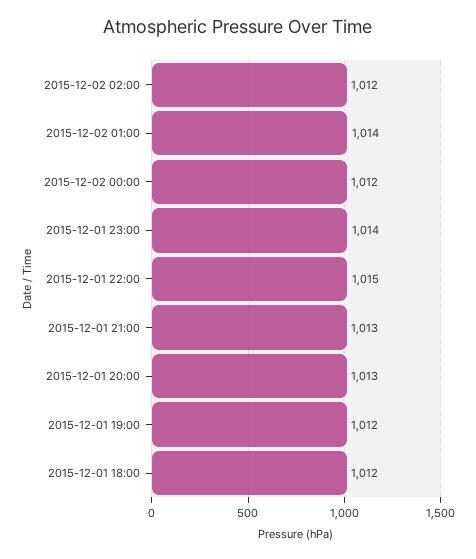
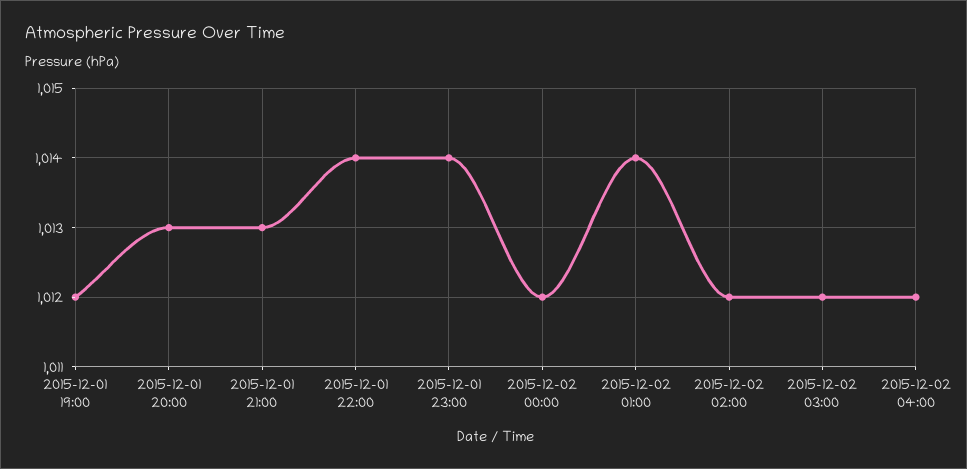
2015-12-01 22:00: 1015 -> 1014
2015-12-01 18:00: 1012 -> none
2015-12-02 03:00: none -> 1012
2015-12-02 04:00: none -> 1012

